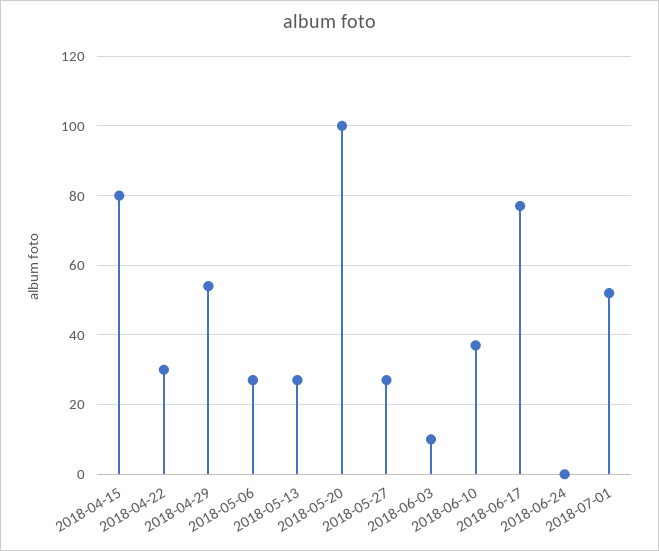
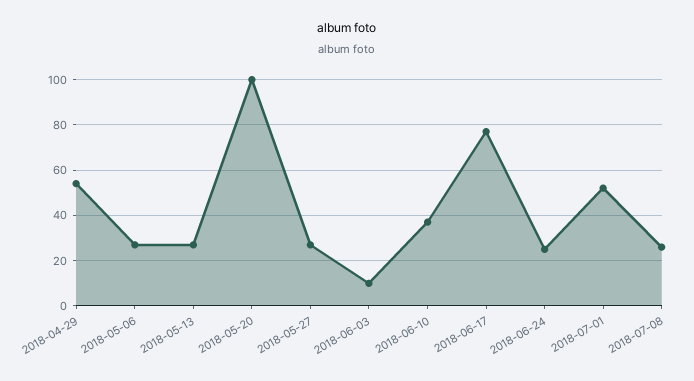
2018-04-15: 80 -> none
2018-04-22: 30 -> none
2018-06-24: 0 -> 25
2018-07-08: none -> 25

